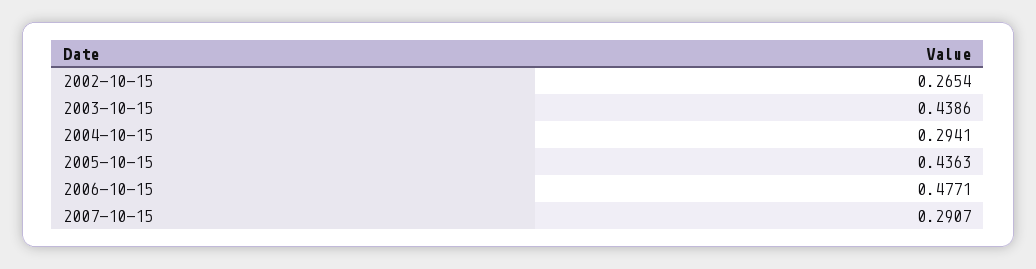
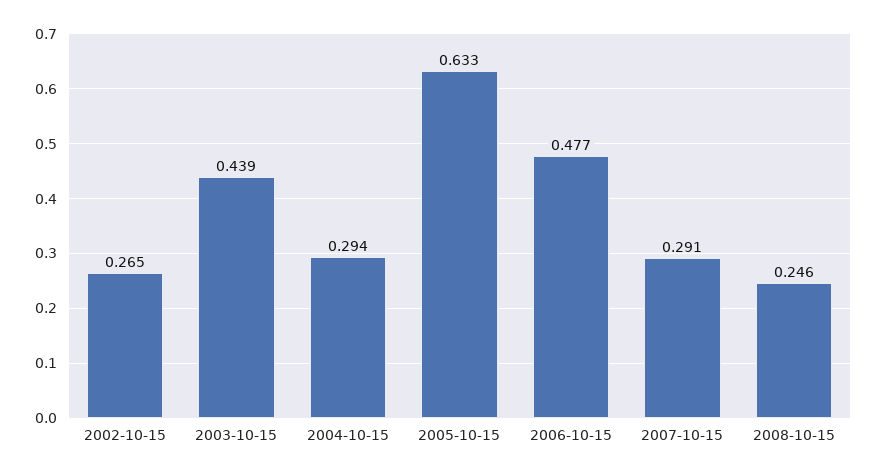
2005-10-15: 0.4363 -> 0.633
2008-10-15: none -> 0.246

